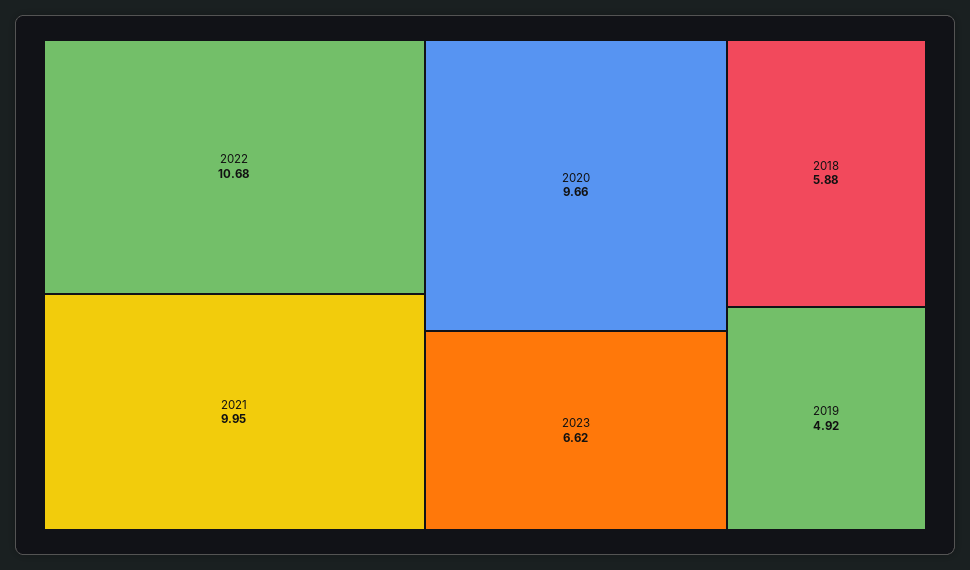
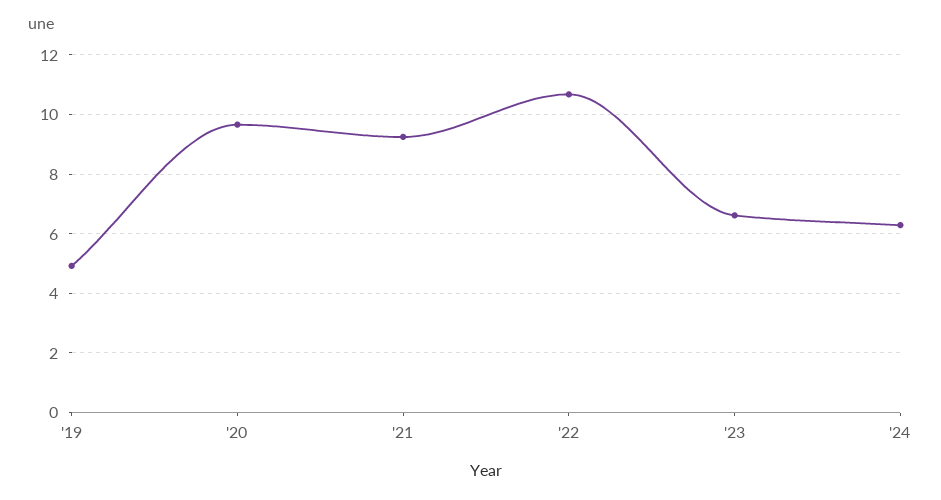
2021: 9.95 -> 9.25
2018: 5.88 -> none
'24: none -> 6.25

